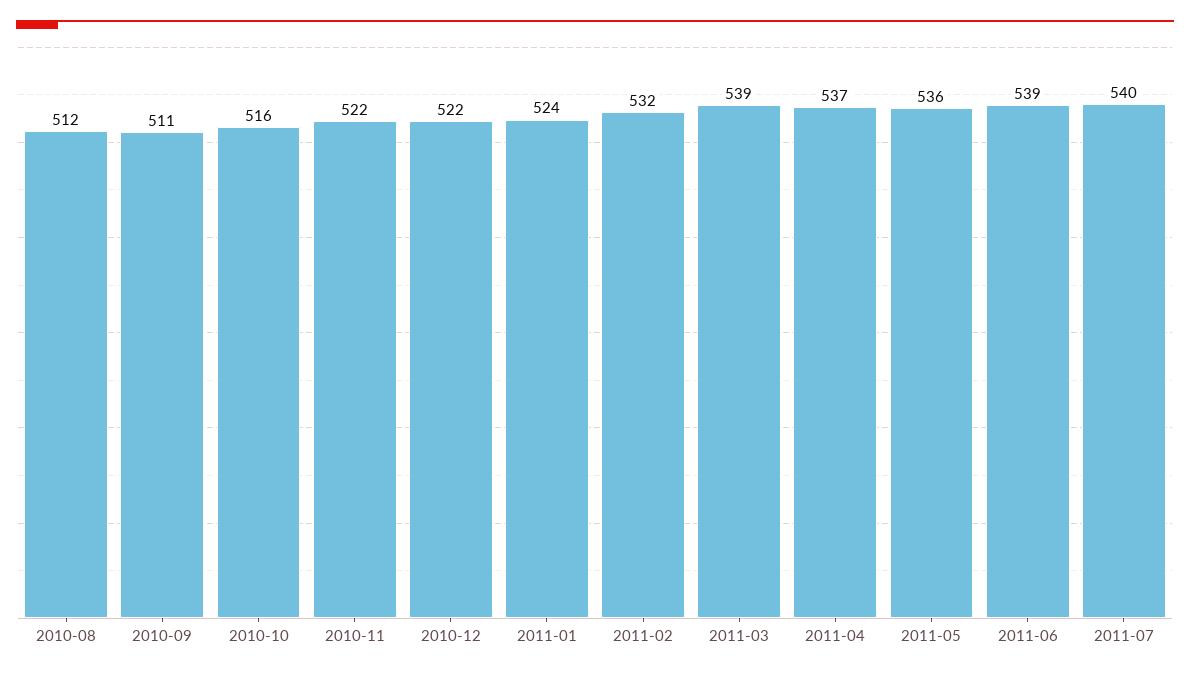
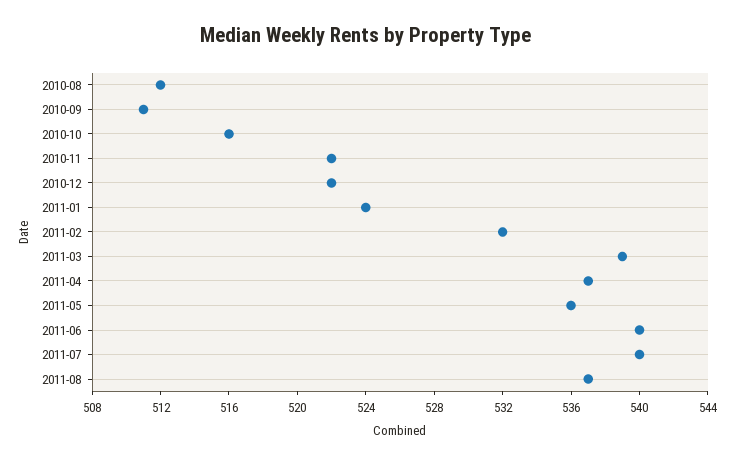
2011-06: 539 -> 540
2011-08: none -> 537

